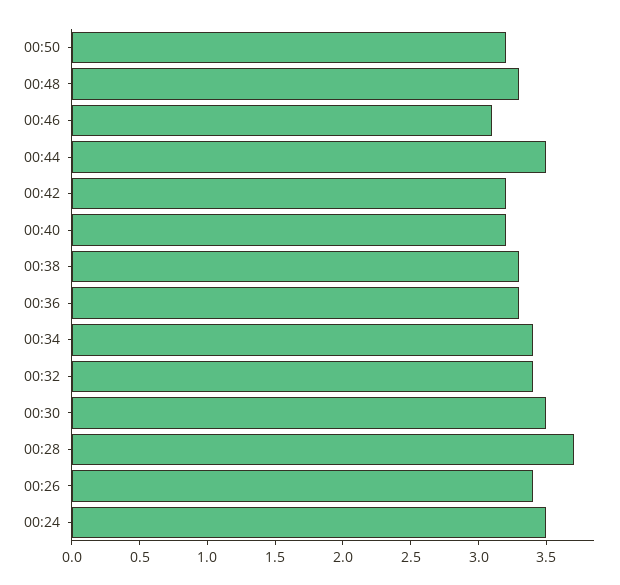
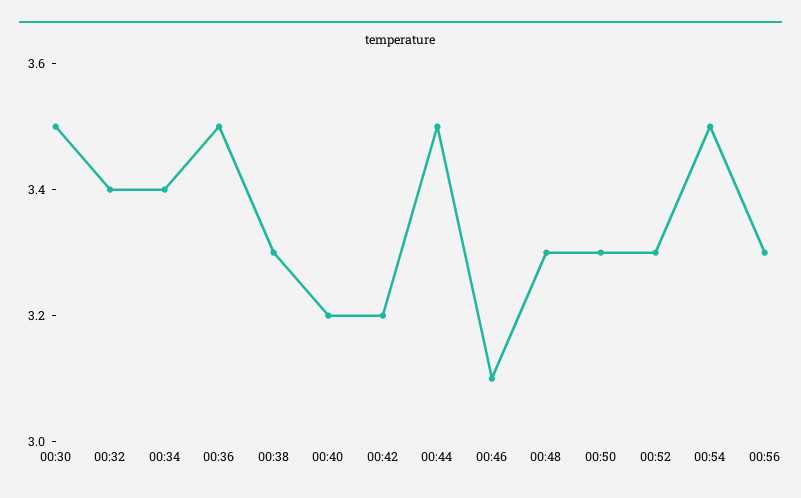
00:50: 3.2 -> 3.3
00:36: 3.3 -> 3.5
00:28: 3.7 -> none
00:26: 3.4 -> none
00:24: 3.5 -> none
00:52: none -> 3.3
00:54: none -> 3.5
00:56: none -> 3.3

